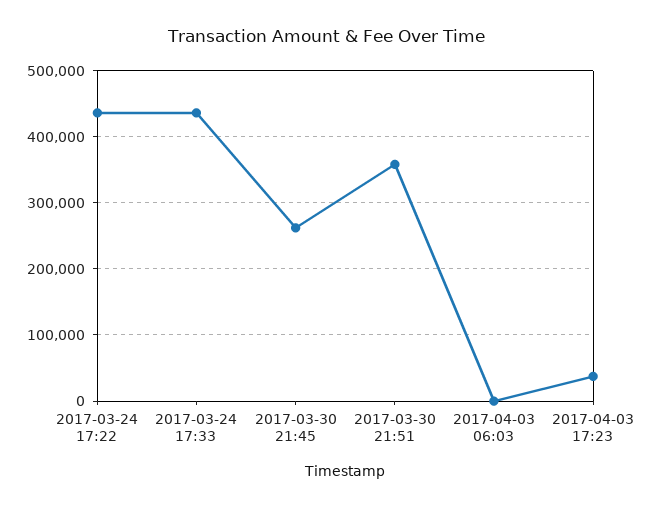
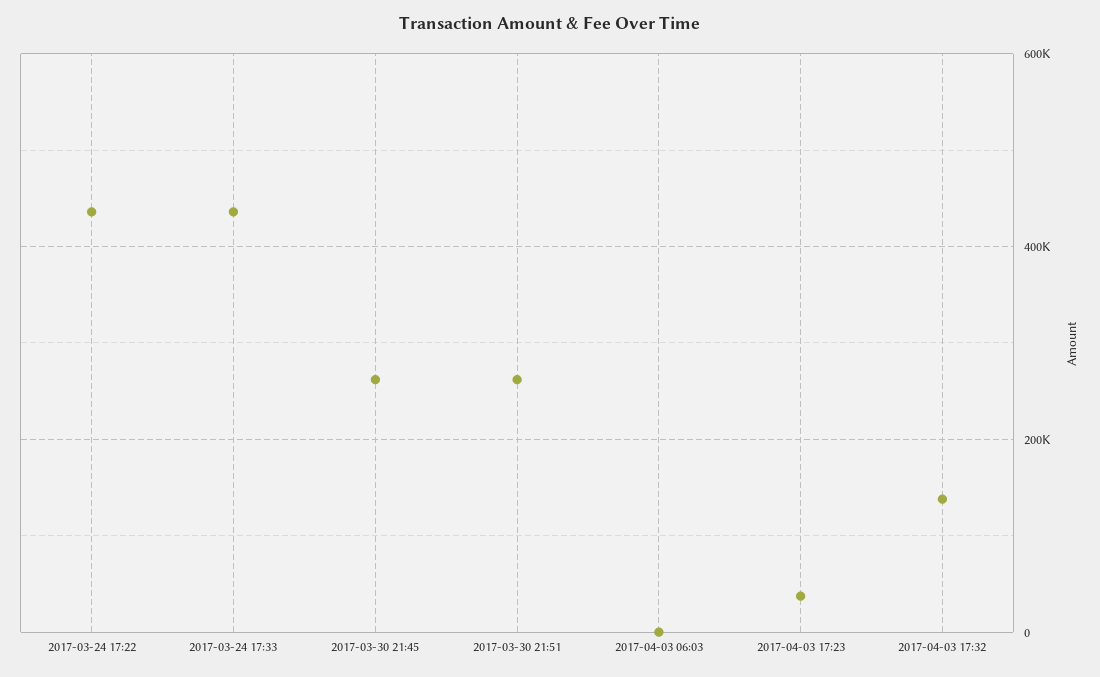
2017-03-30 21:51: 360000 -> 260000
2017-04-03 17:32: none -> 140000

